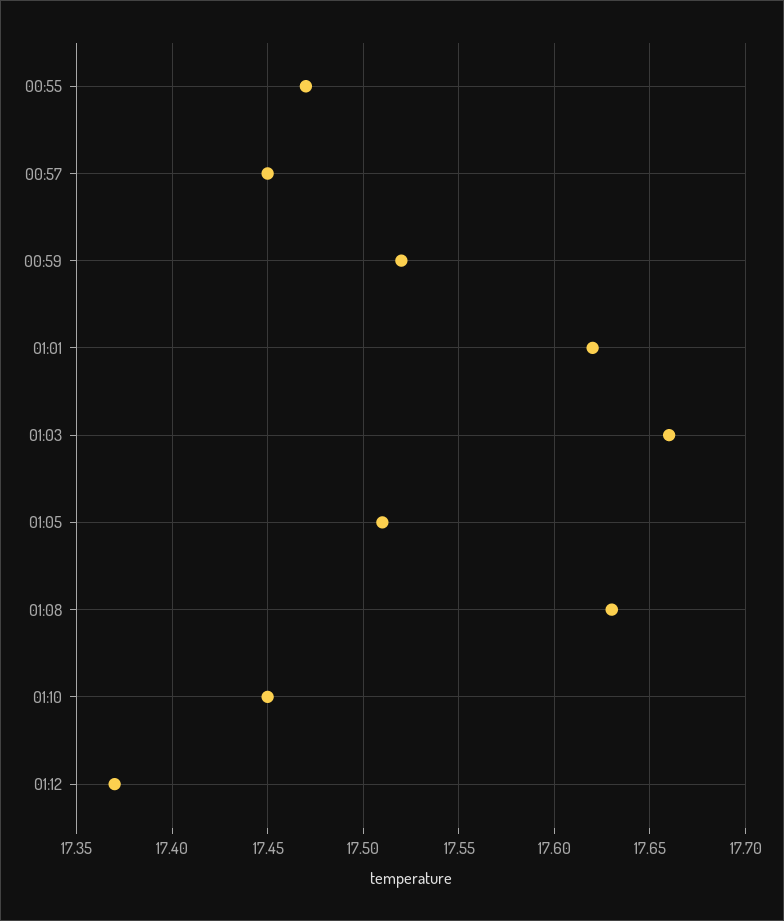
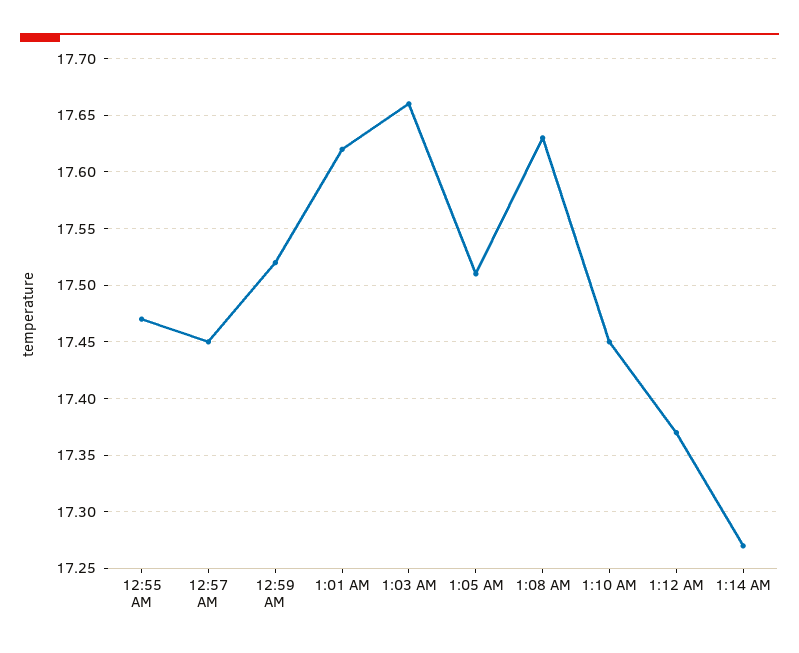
1:14 AM: none -> 17.27

